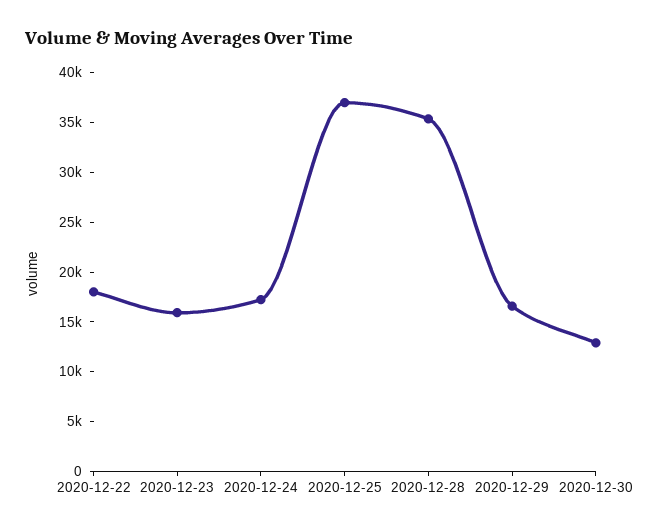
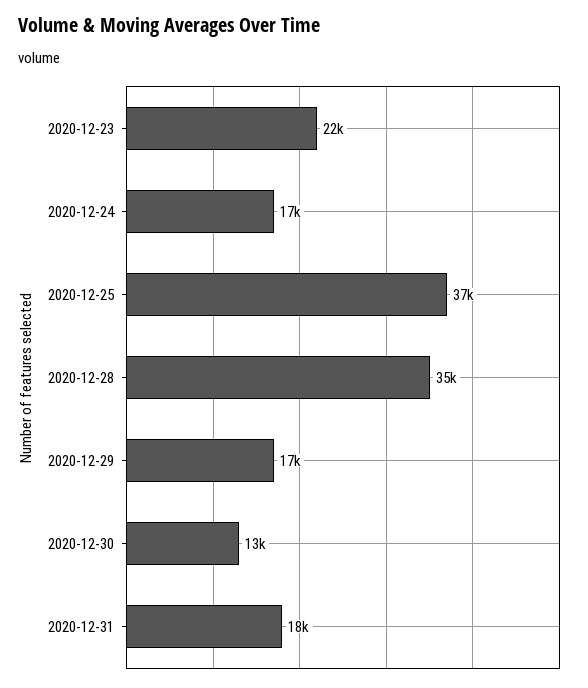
2020-12-22: 18000 -> none
2020-12-23: 16000 -> 22000
2020-12-31: none -> 18000

